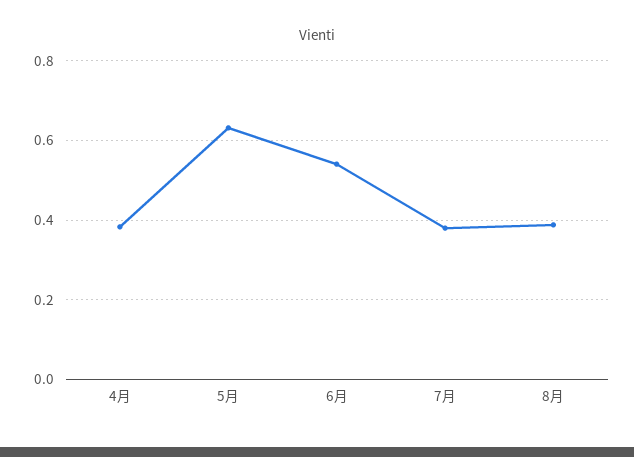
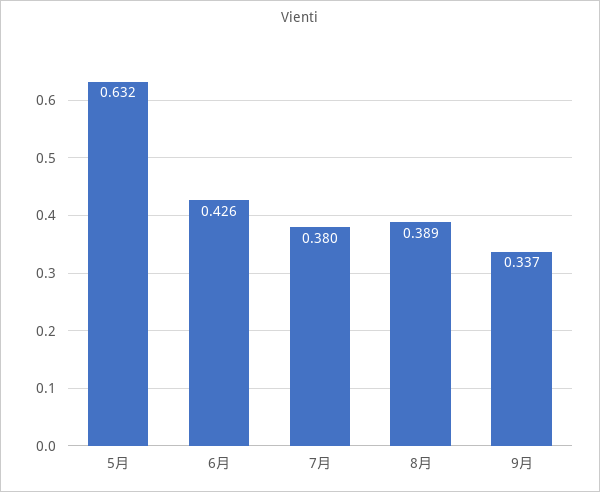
4月: 0.38 -> none
6月: 0.54 -> 0.426
9月: none -> 0.337

